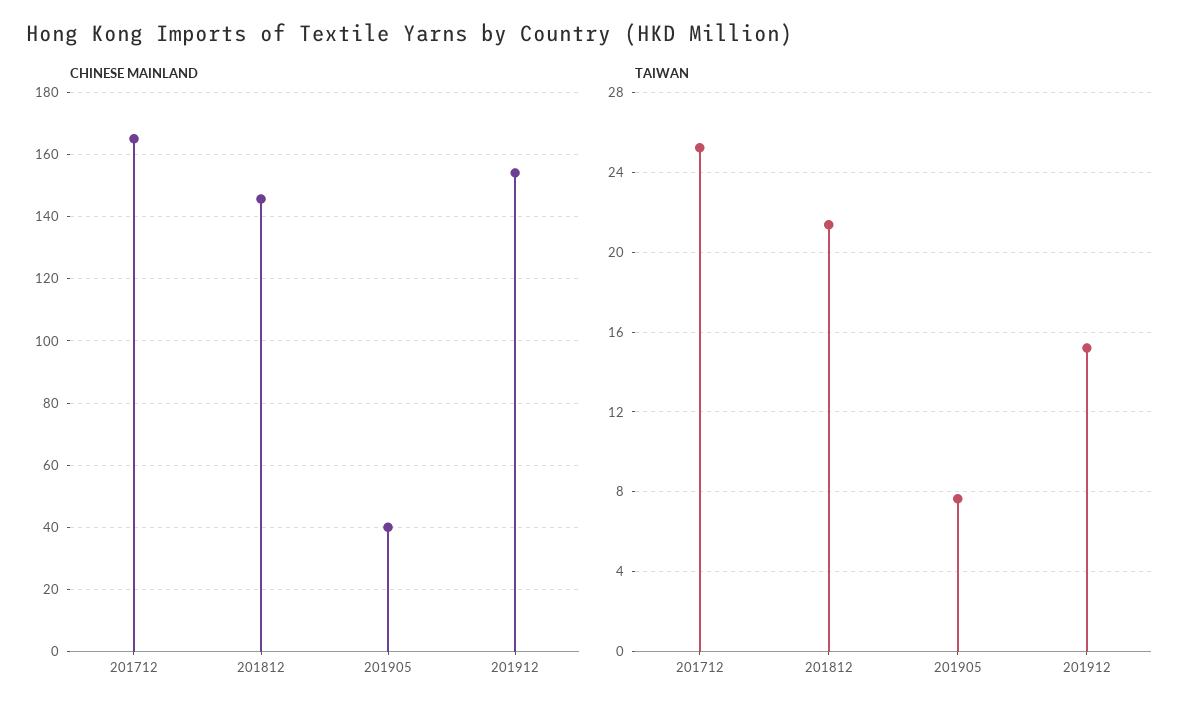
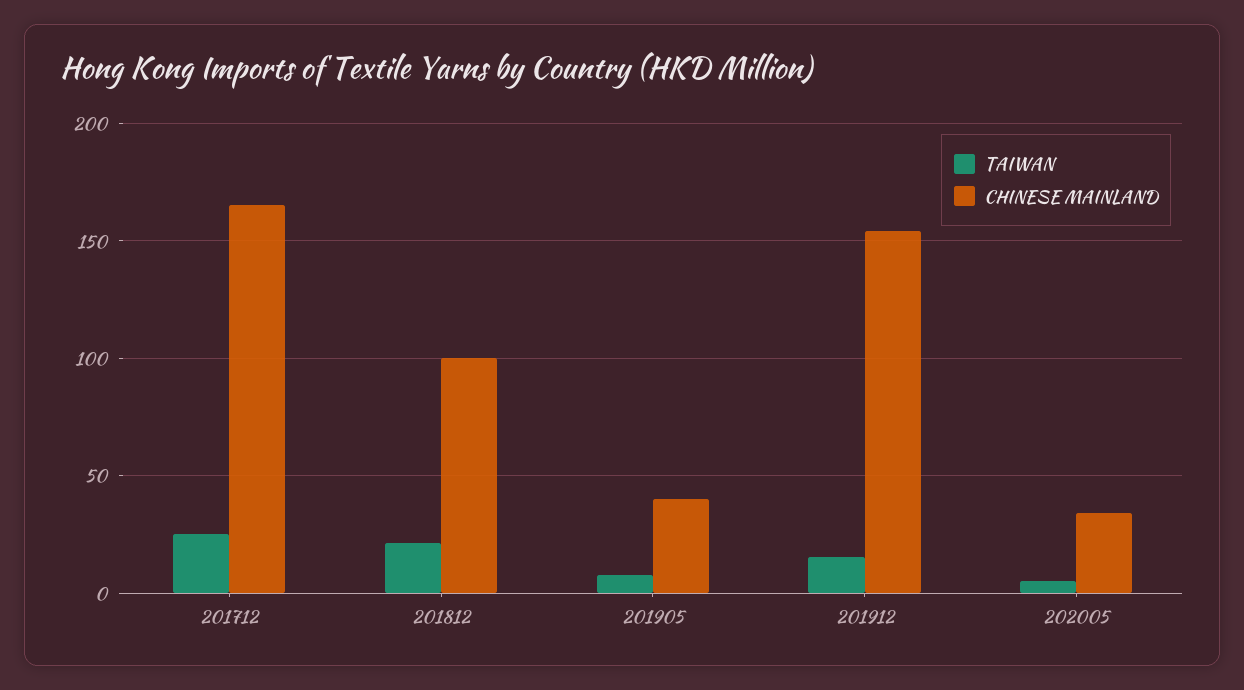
CHINESE MAINLAND, 201812: 146 -> 100
TAIWAN, 202005: none -> 5
CHINESE MAINLAND, 202005: none -> 35

